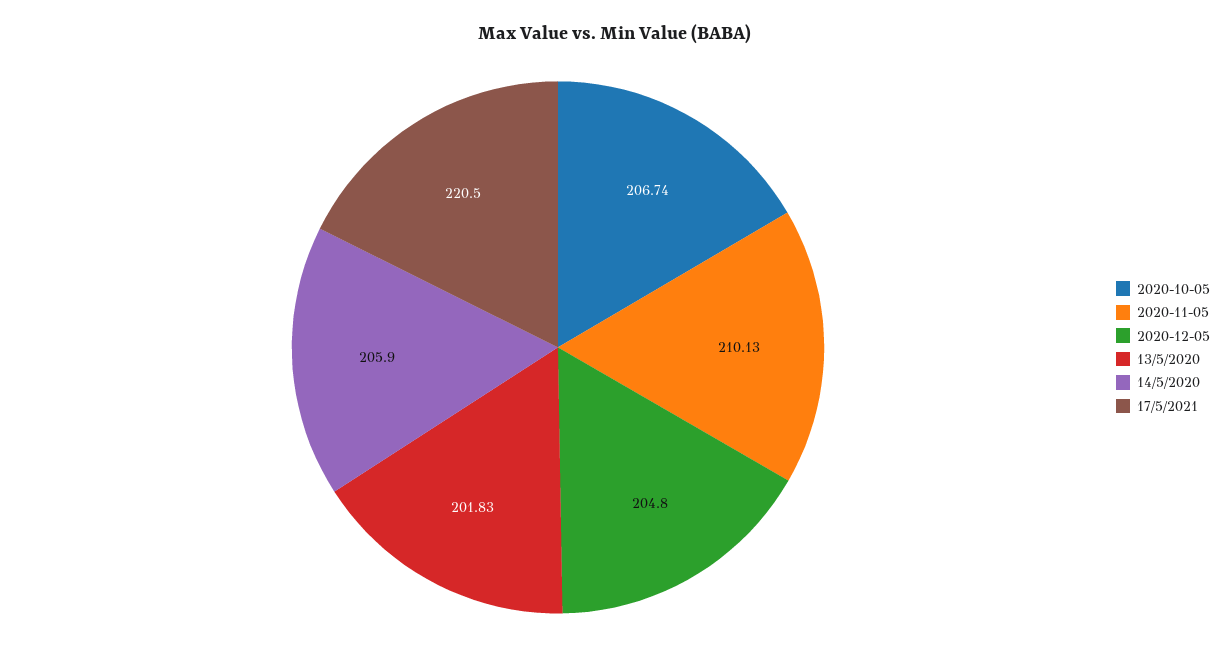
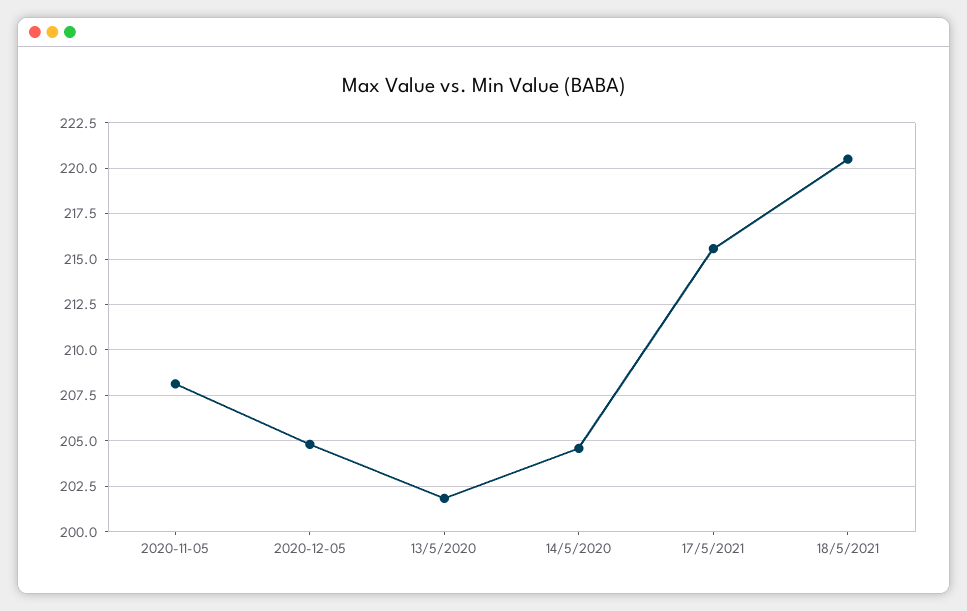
2020-10-05: 206.74 -> none
2020-11-05: 210.13 -> 208
14/5/2020: 205.9 -> 204.5
17/5/2021: 220.5 -> 215.5
18/5/2021: none -> 220.5

